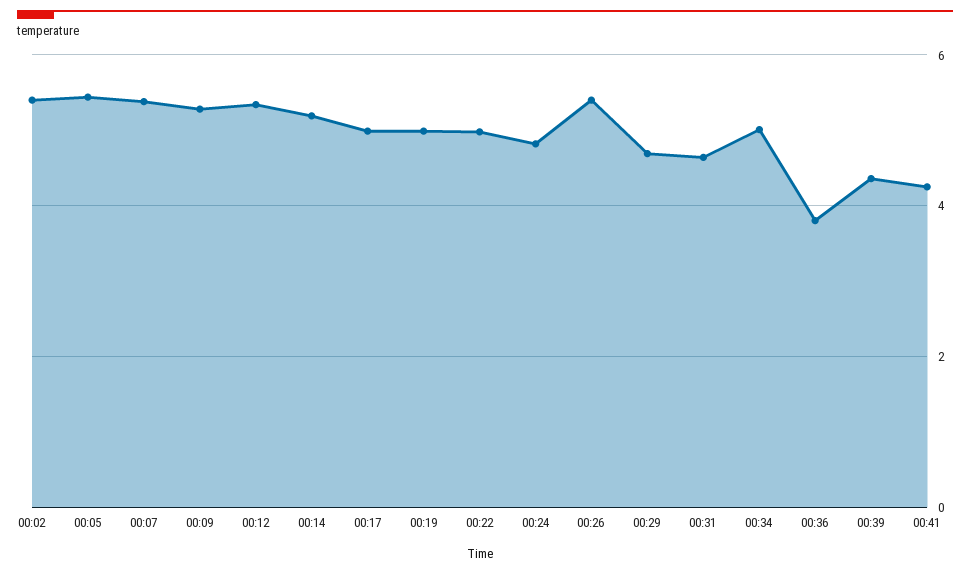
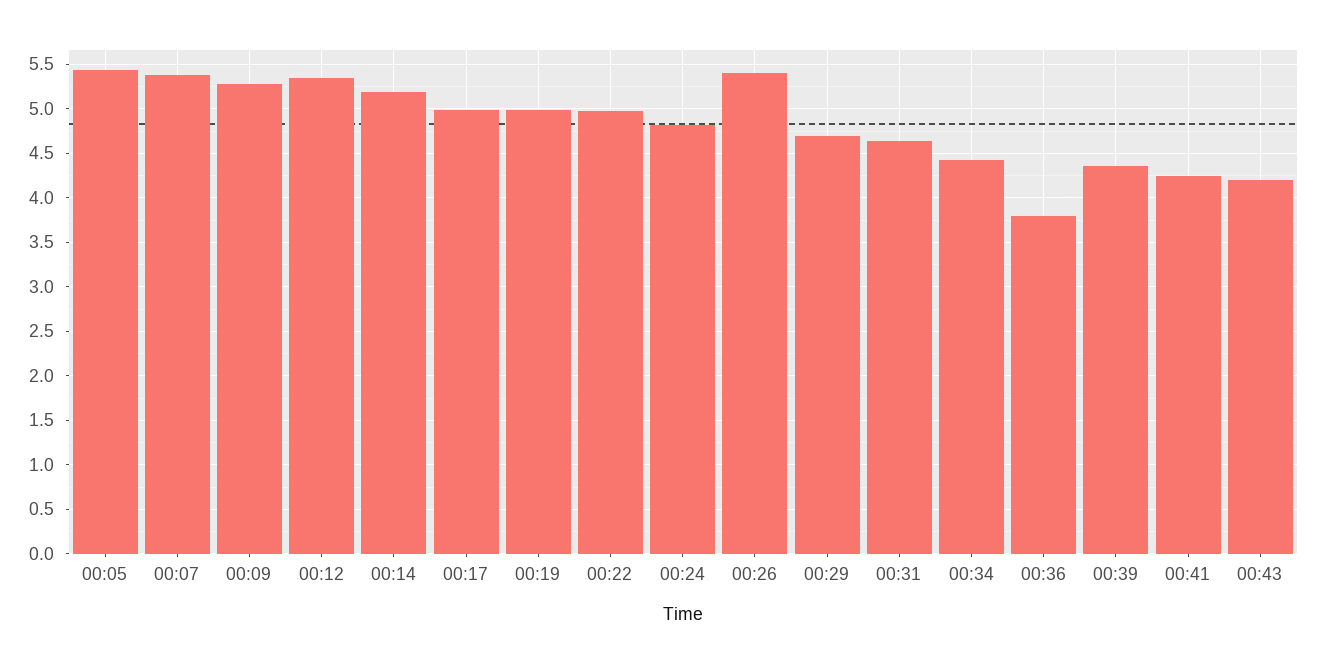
00:02: 5.4 -> none
00:34: 5 -> 4.4
00:43: none -> 4.2

